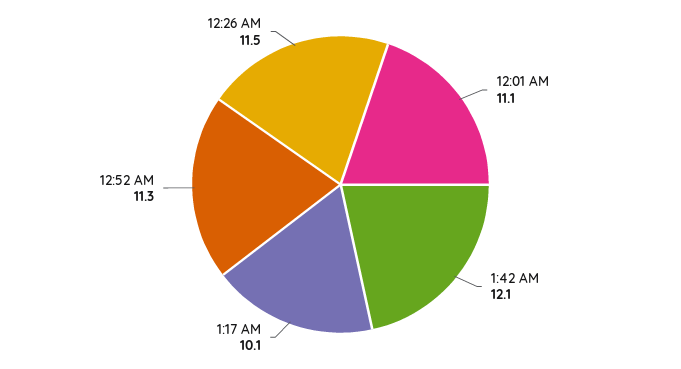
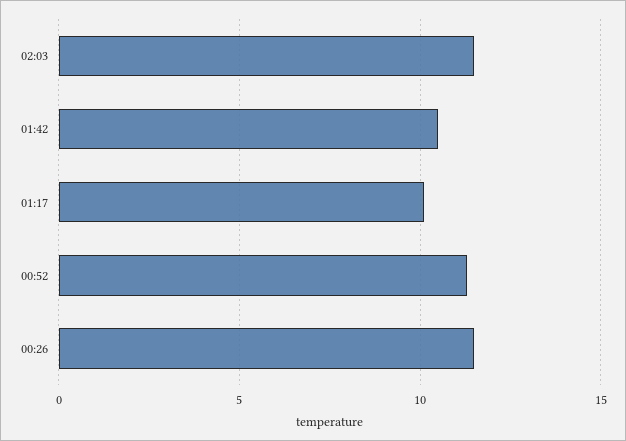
12:01 AM: 11.1 -> none
1:42 AM: 12.1 -> 10.5
02:03: none -> 11.5

